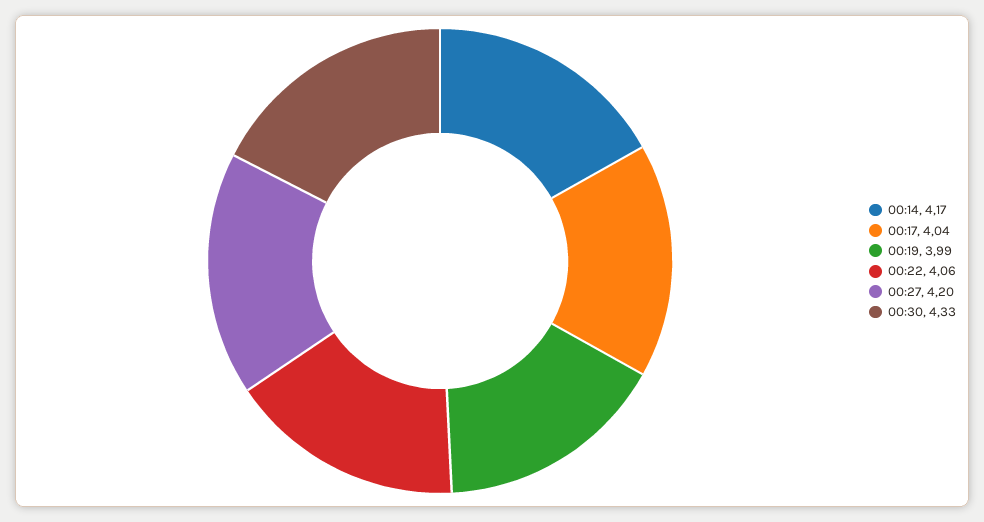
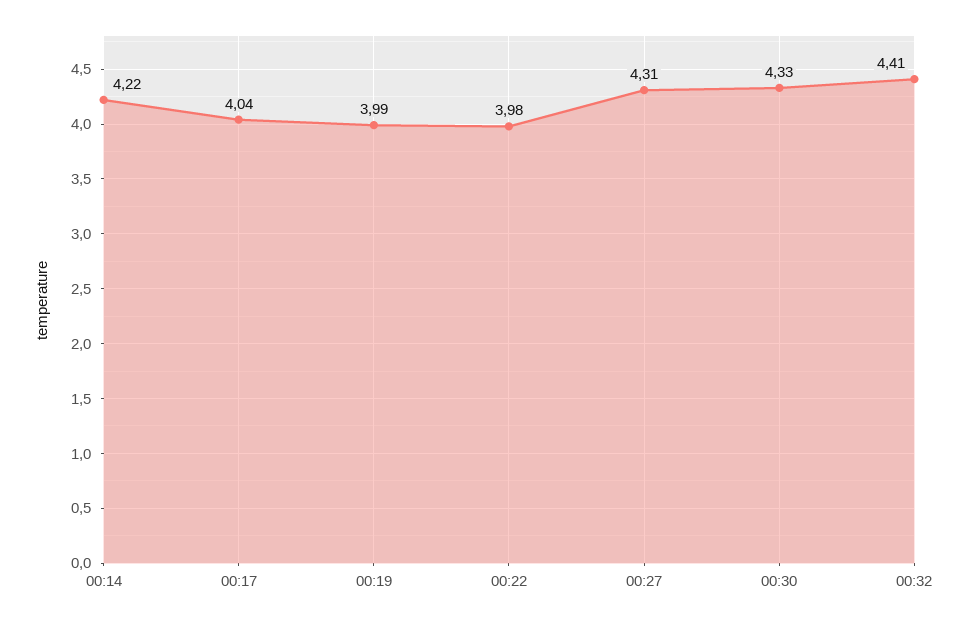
00:14: 4.17 -> 4.22
00:22: 4.06 -> 3.98
00:27: 4.2 -> 4.31
00:32: none -> 4.41

